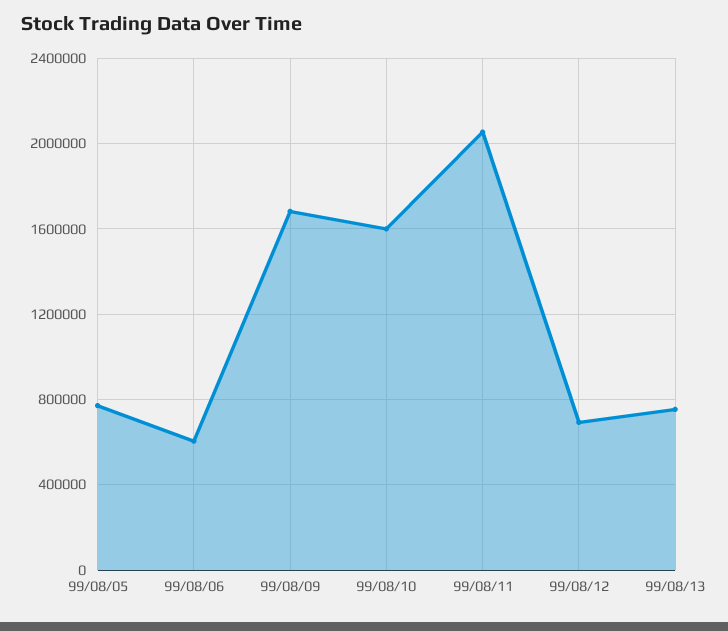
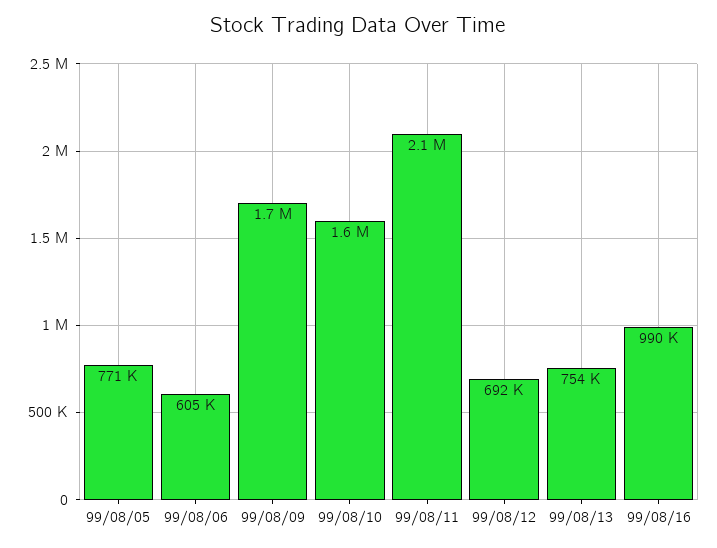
99/08/16: none -> 990000

